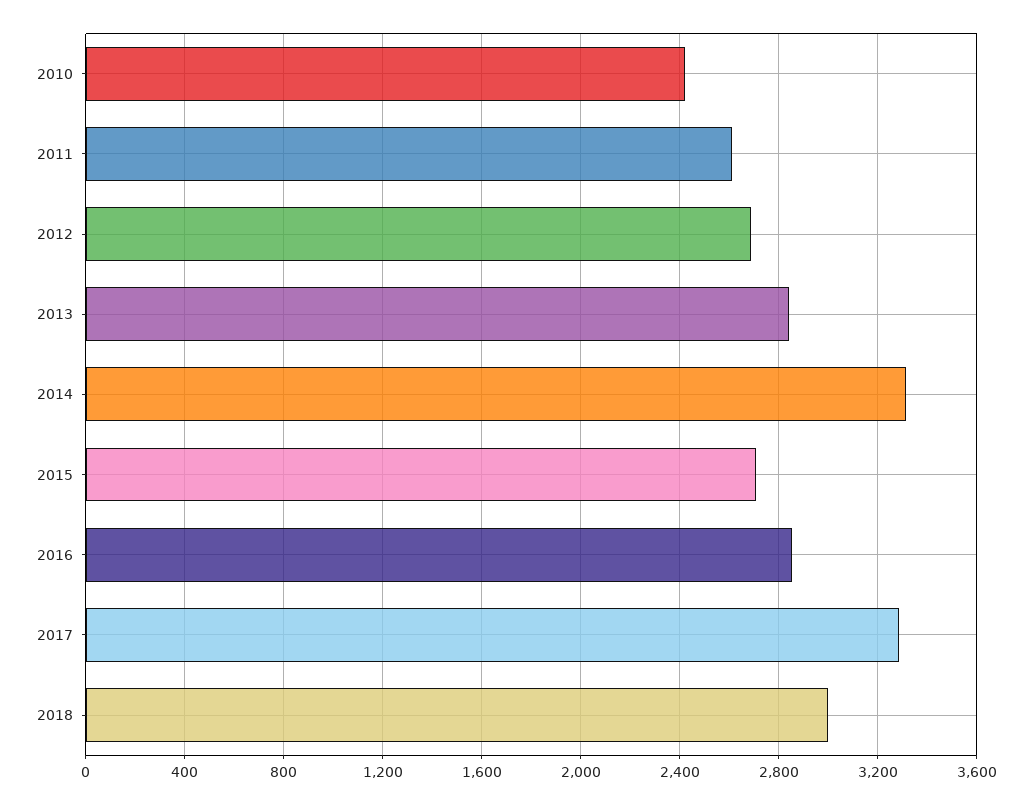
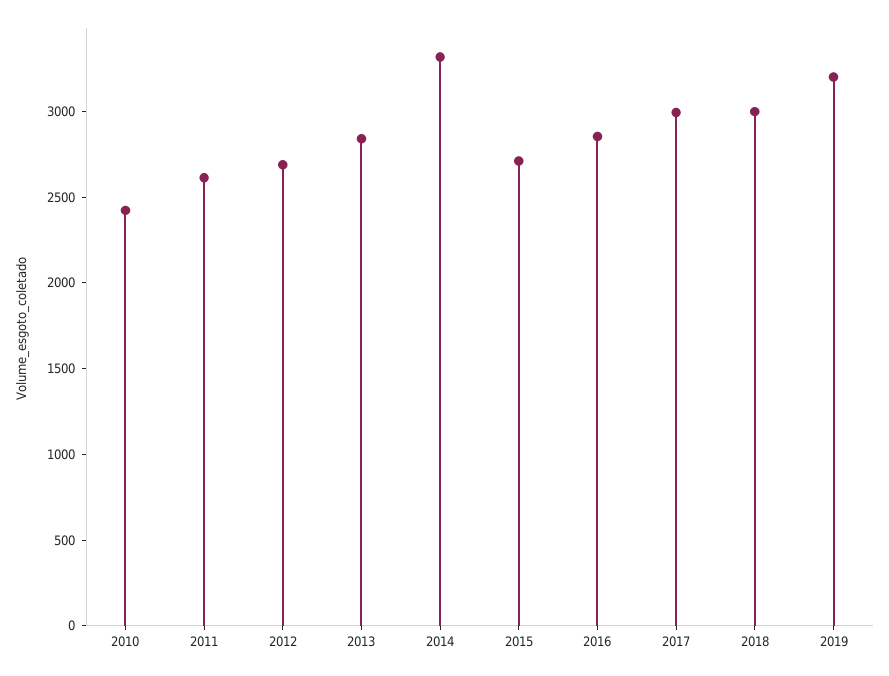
2017: 3300 -> 3000
2019: none -> 3200

